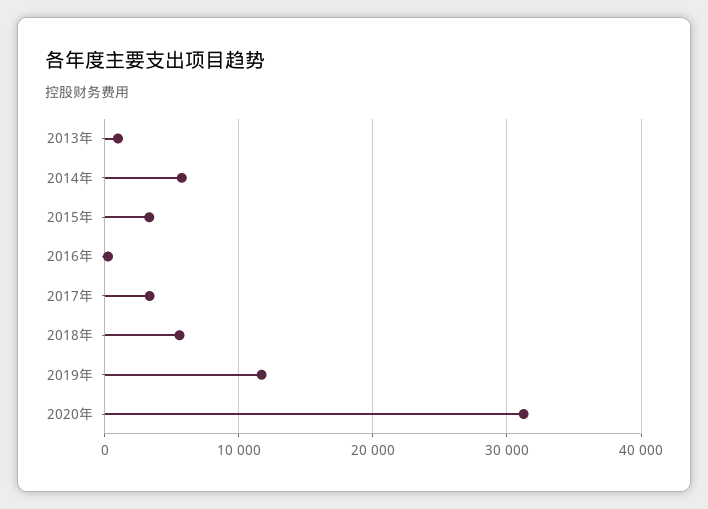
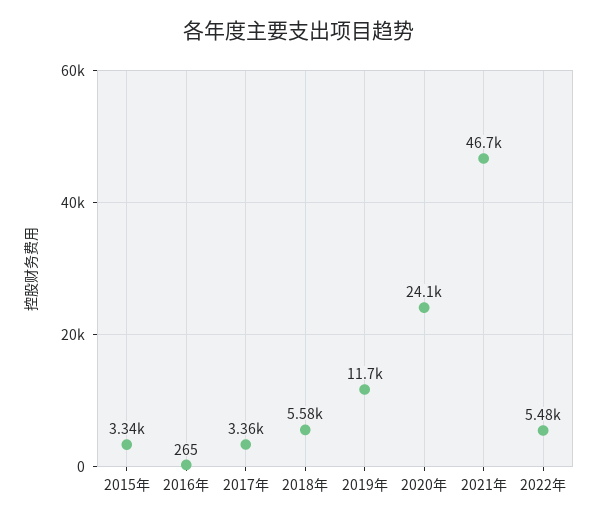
2013年: 1000 -> none
2014年: 6000 -> none
2020年: 31000 -> 24100
2021年: none -> 46700
2022年: none -> 5480

